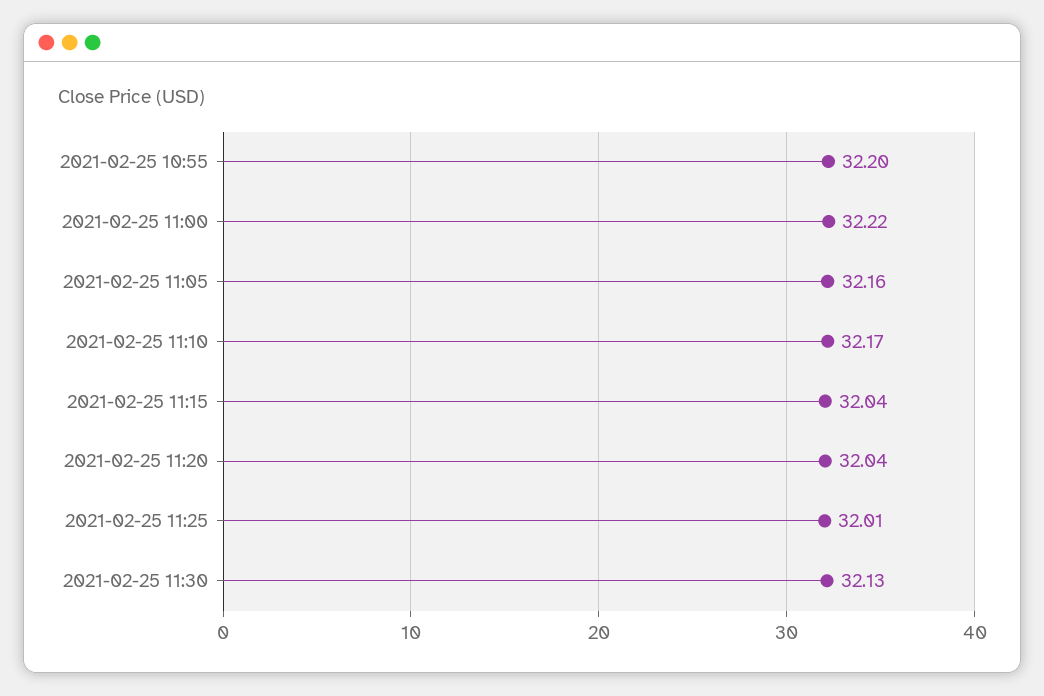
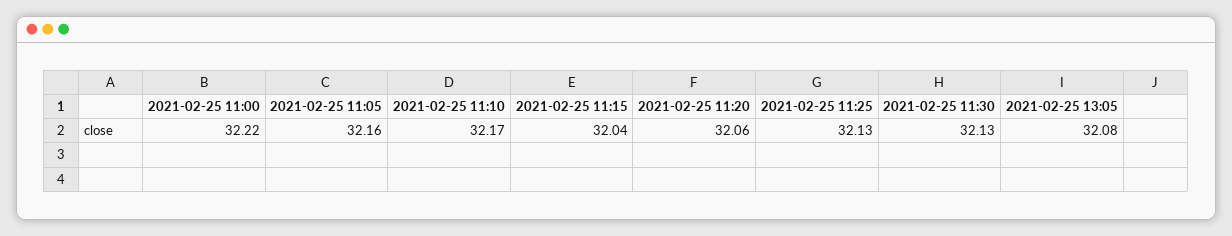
2021-02-25 10:55: 32.2 -> none
2021-02-25 11:20: 32.04 -> 32.06
2021-02-25 11:25: 32.01 -> 32.13
2021-02-25 13:05: none -> 32.08

